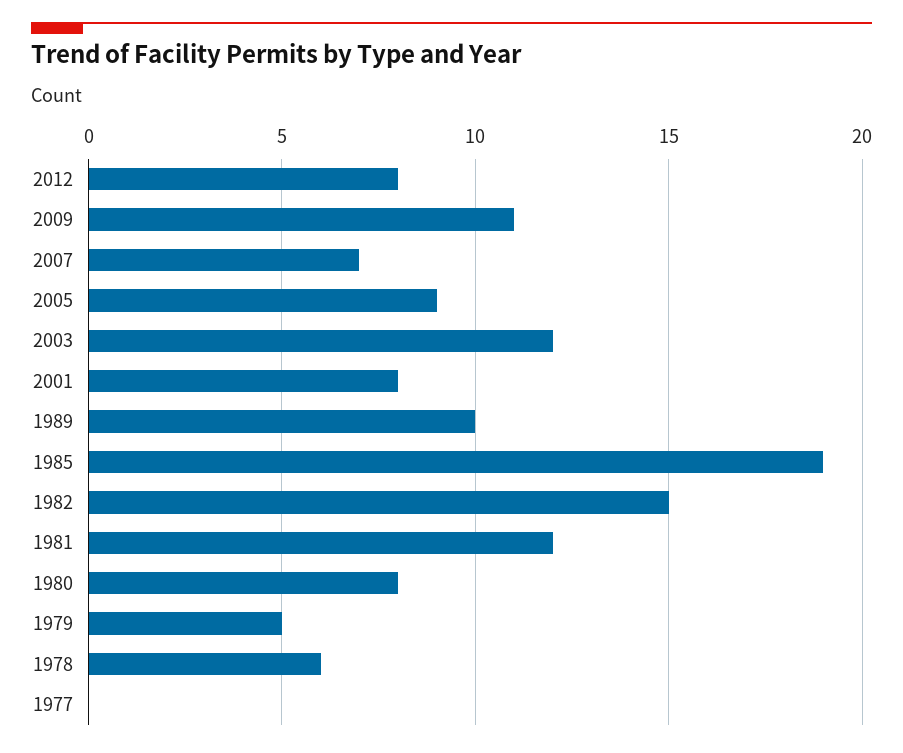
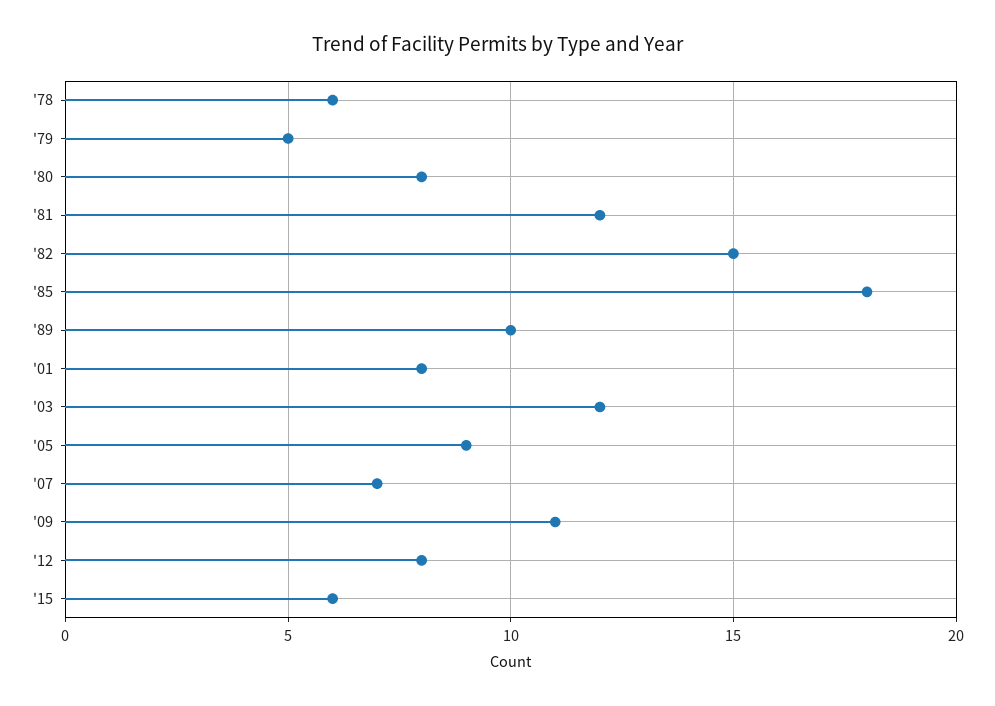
1985: 19 -> 18
1977: 0 -> none
'15: none -> 6

